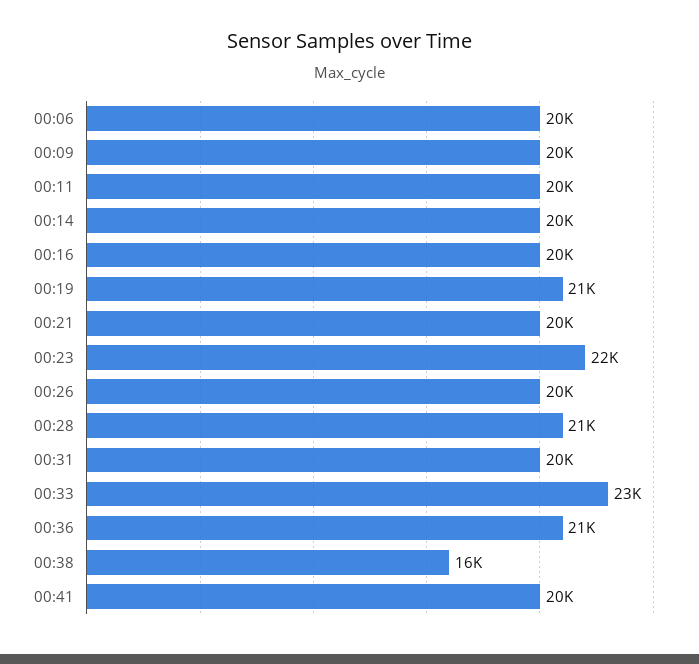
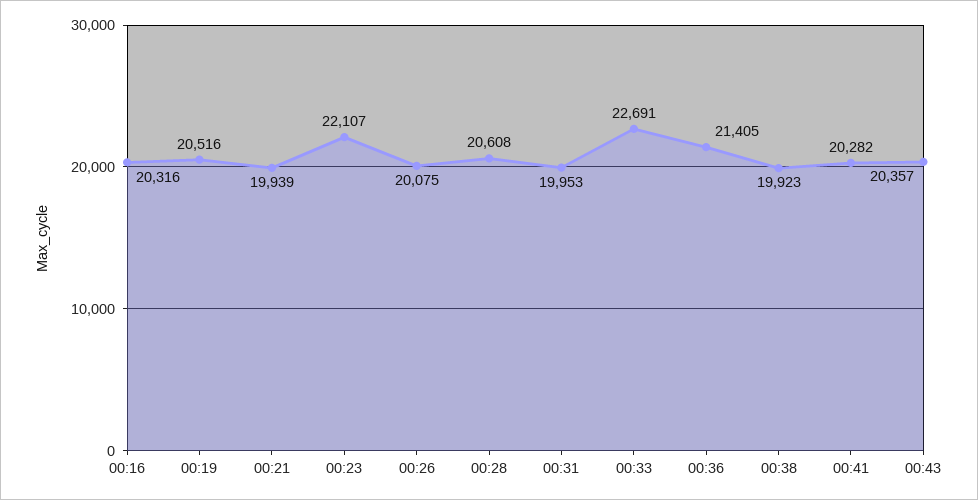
00:06: 20000 -> none
00:09: 20000 -> none
00:11: 20000 -> none
00:14: 20000 -> none
00:38: 16000 -> 19923
00:43: none -> 20357

